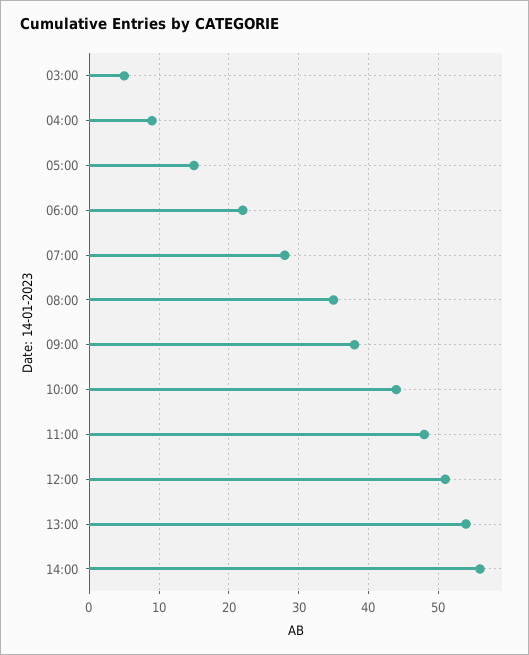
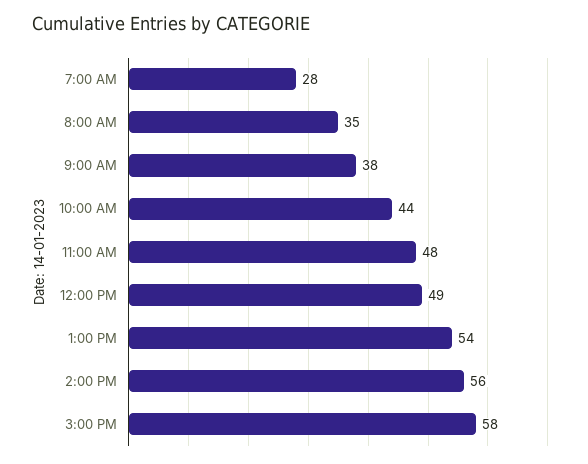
03:00: 5 -> none
04:00: 9 -> none
05:00: 15 -> none
06:00: 22 -> none
12:00: 51 -> 49
3:00 PM: none -> 58

